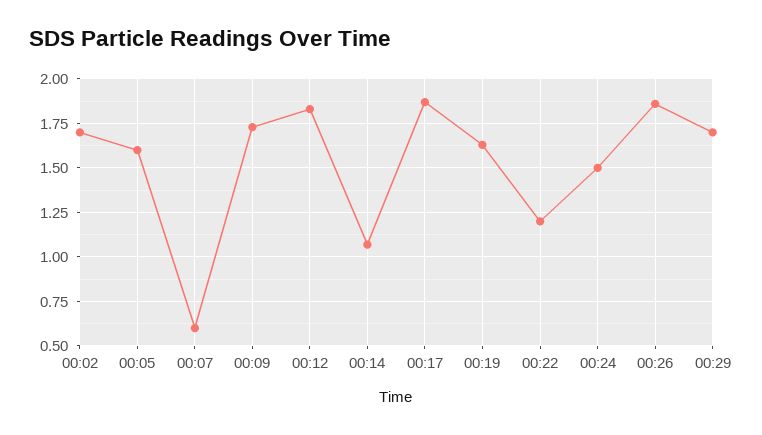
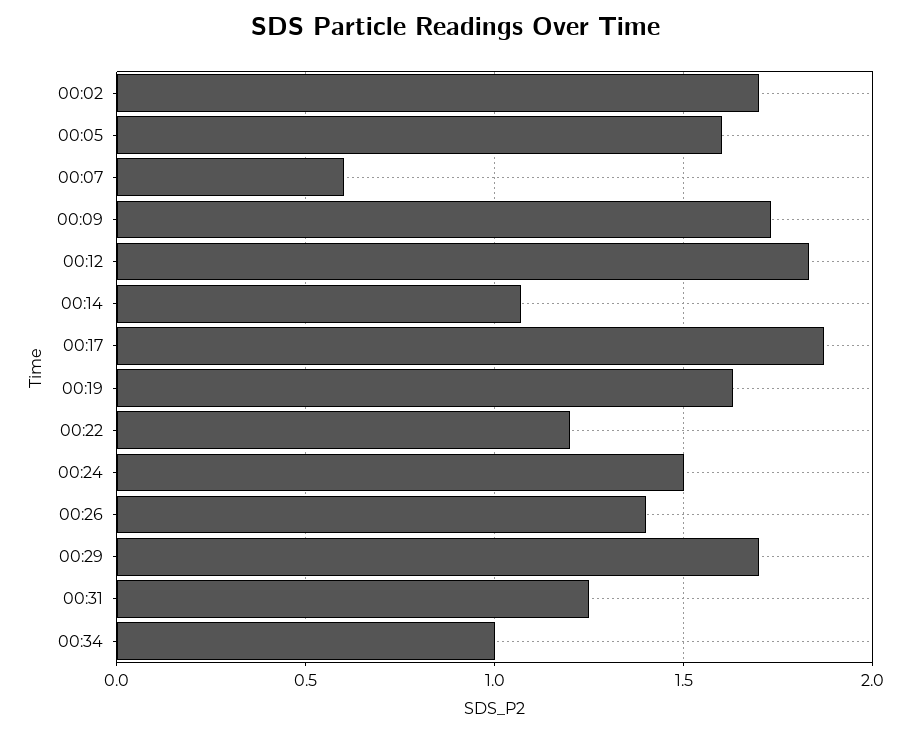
00:26: 1.85 -> 1.4
00:31: none -> 1.25
00:34: none -> 1

